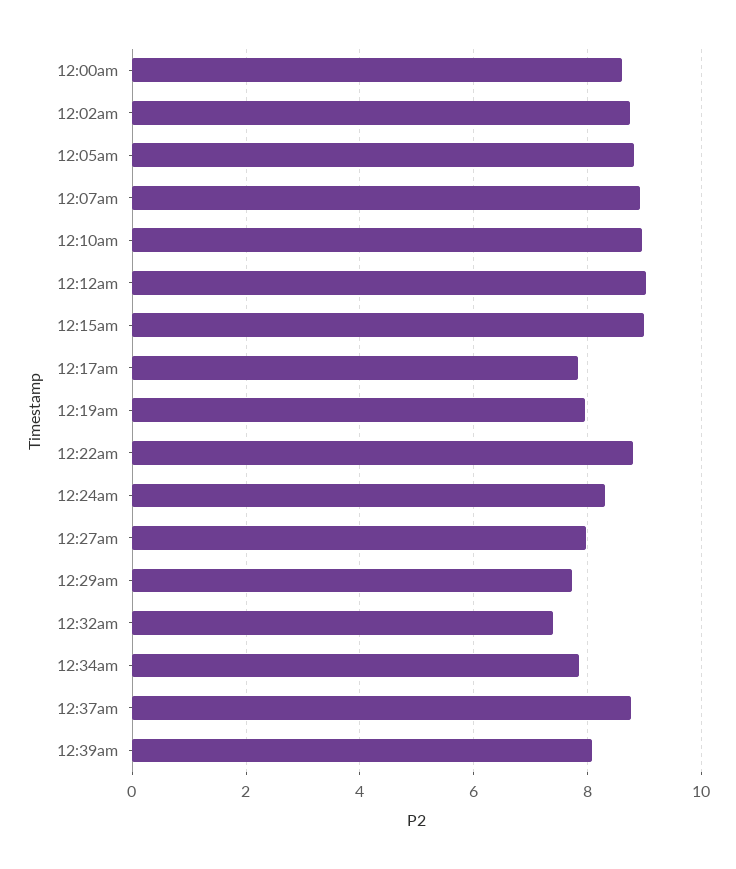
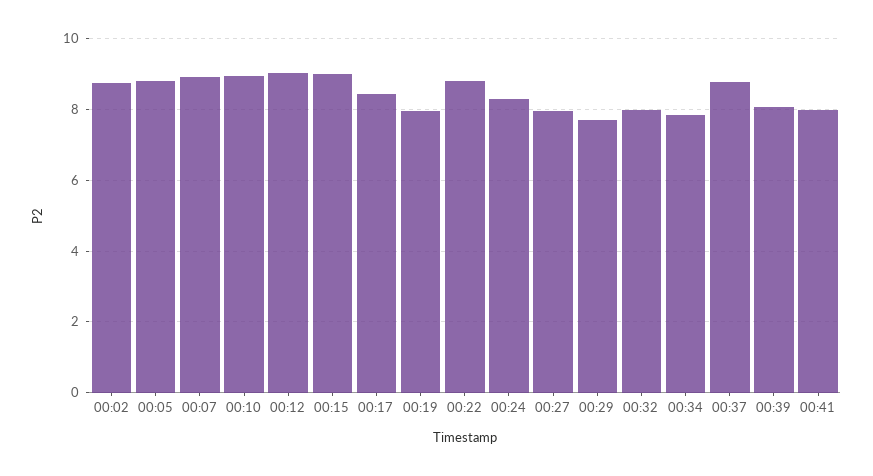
12:00am: 8.6 -> none
12:17am: 7.8 -> 8.4
12:32am: 7.4 -> 8
00:41: none -> 8

